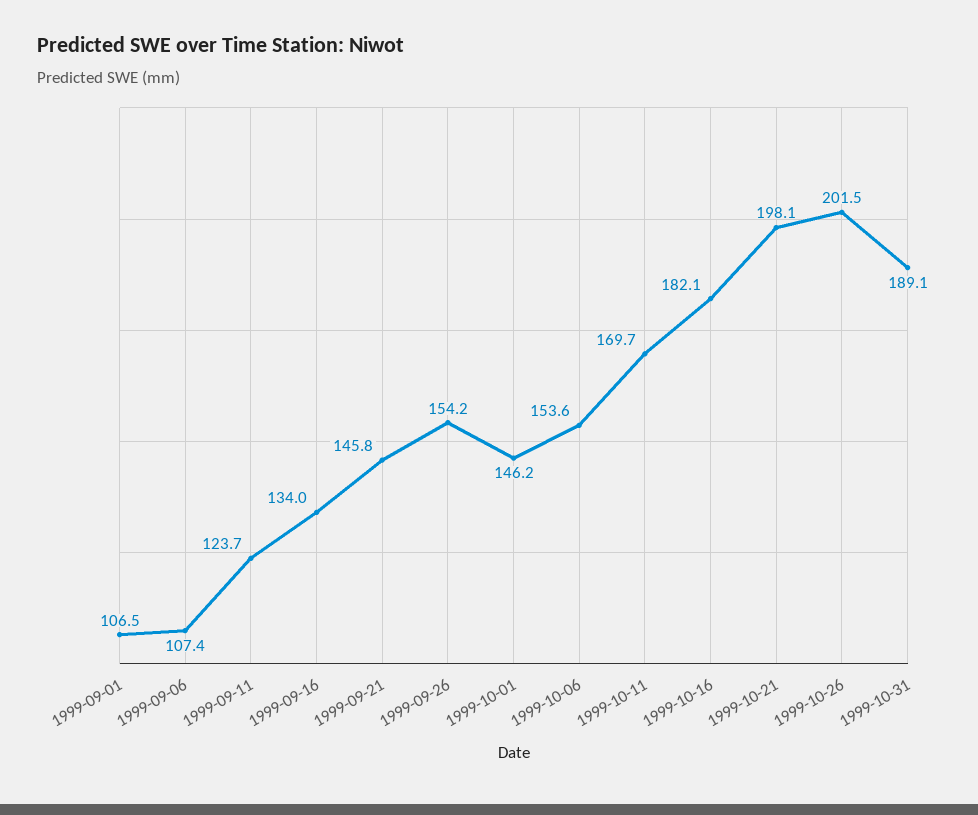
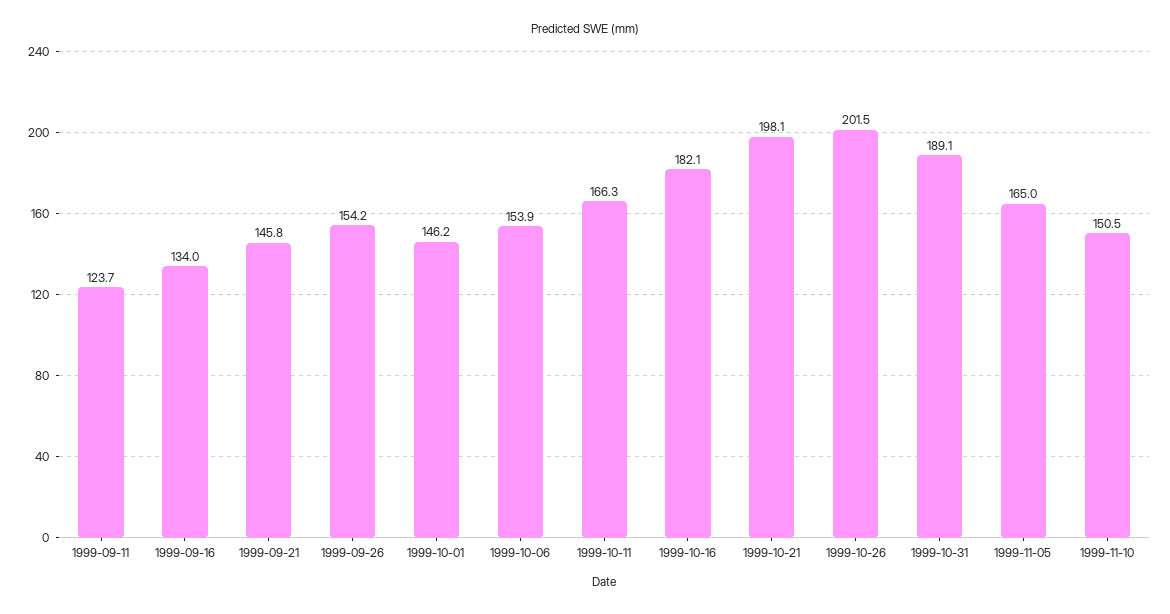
1999-09-01: 106.5 -> none
1999-09-06: 107.4 -> none
1999-10-06: 153.6 -> 153.9
1999-10-11: 169.7 -> 166.3
1999-11-05: none -> 165
1999-11-10: none -> 150.5

